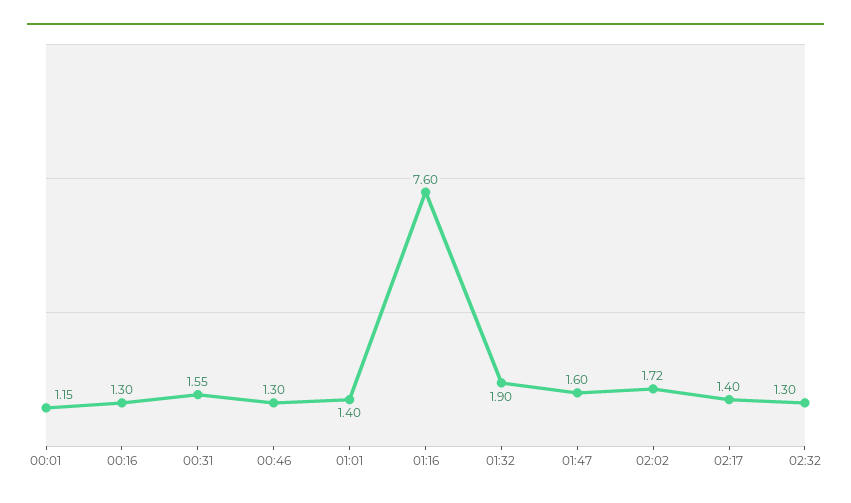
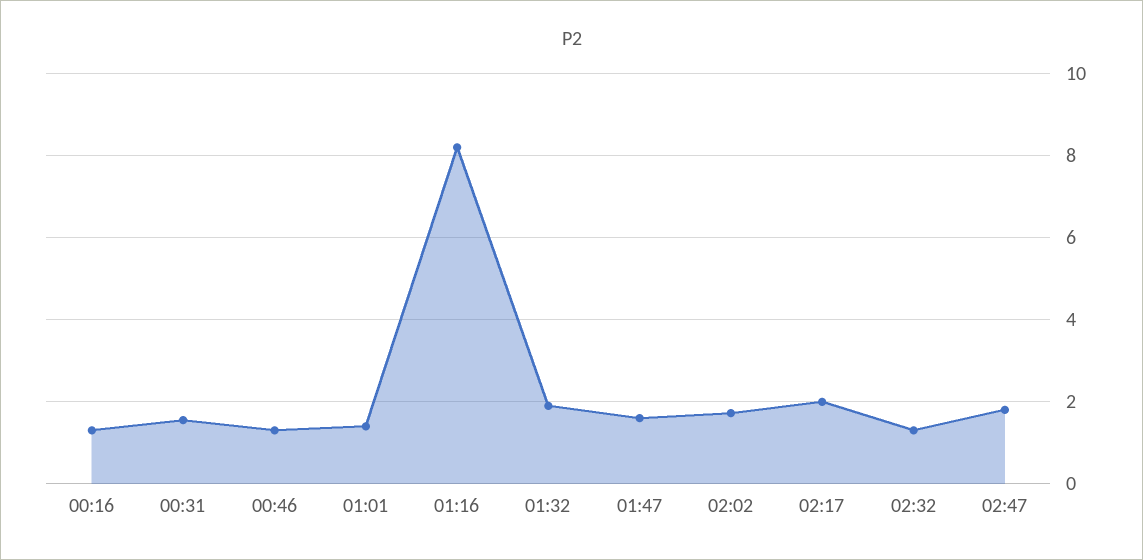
00:01: 1.15 -> none
01:16: 7.6 -> 8.2
02:17: 1.4 -> 2
02:47: none -> 1.8

